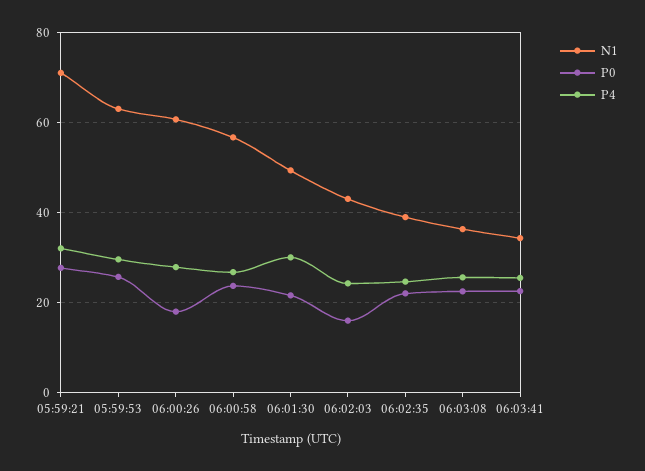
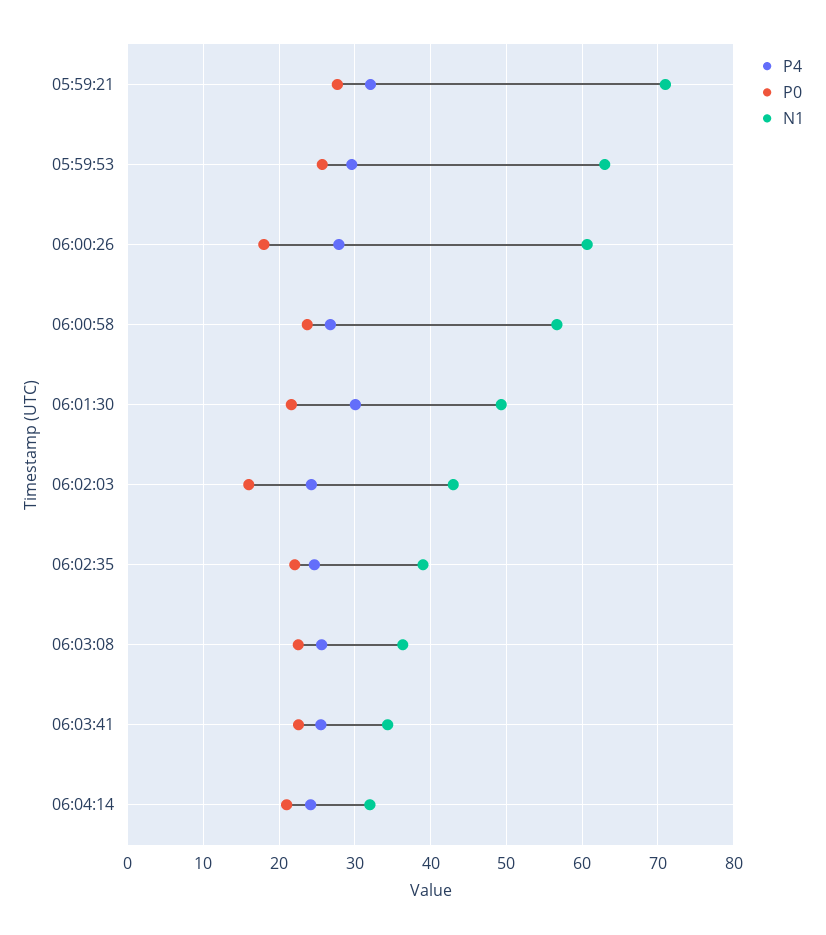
P4, 06:04:14: none -> 24
P0, 06:04:14: none -> 21
N1, 06:04:14: none -> 32

